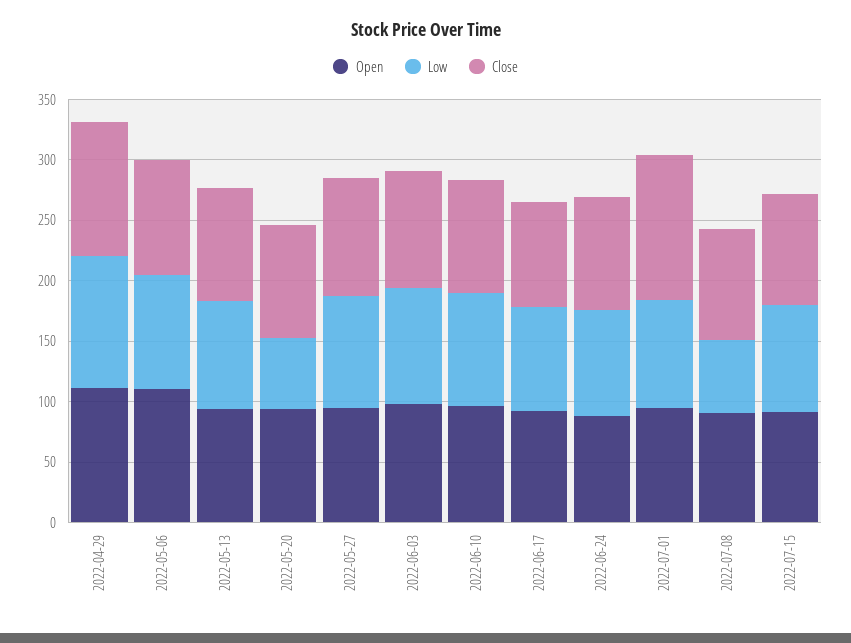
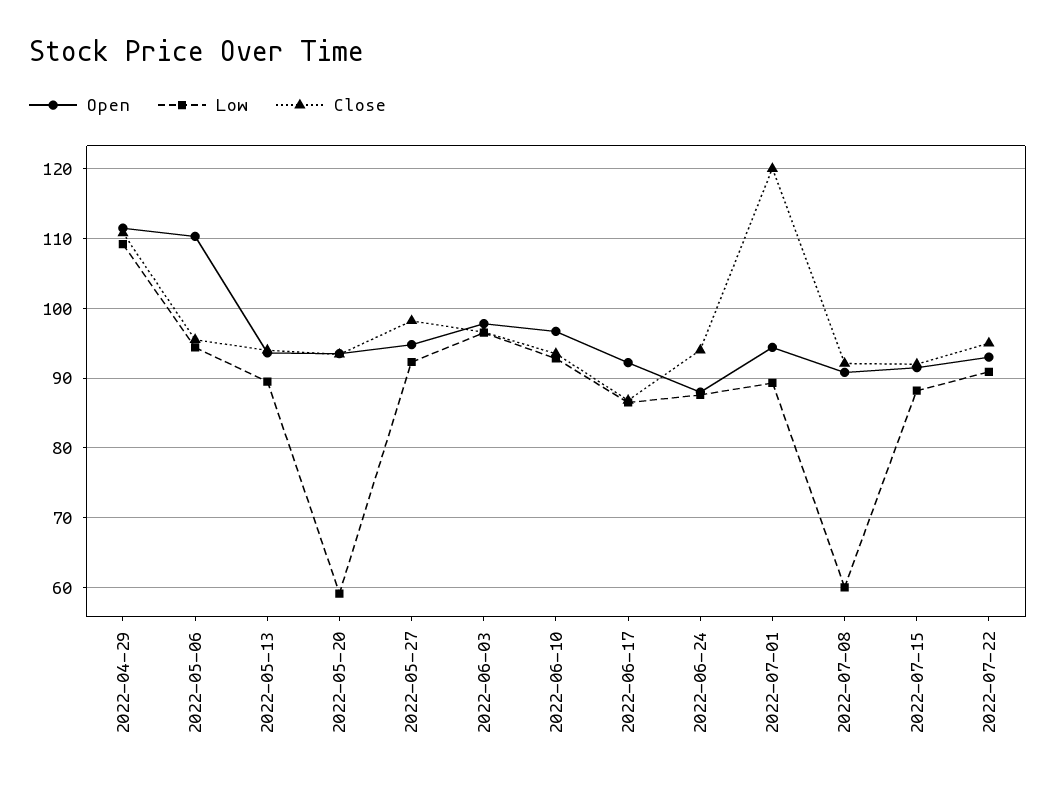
Open, 2022-07-22: none -> 93
Low, 2022-07-22: none -> 91
Close, 2022-07-22: none -> 95

